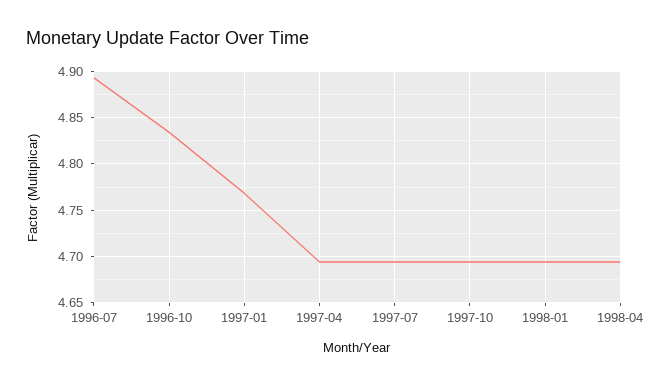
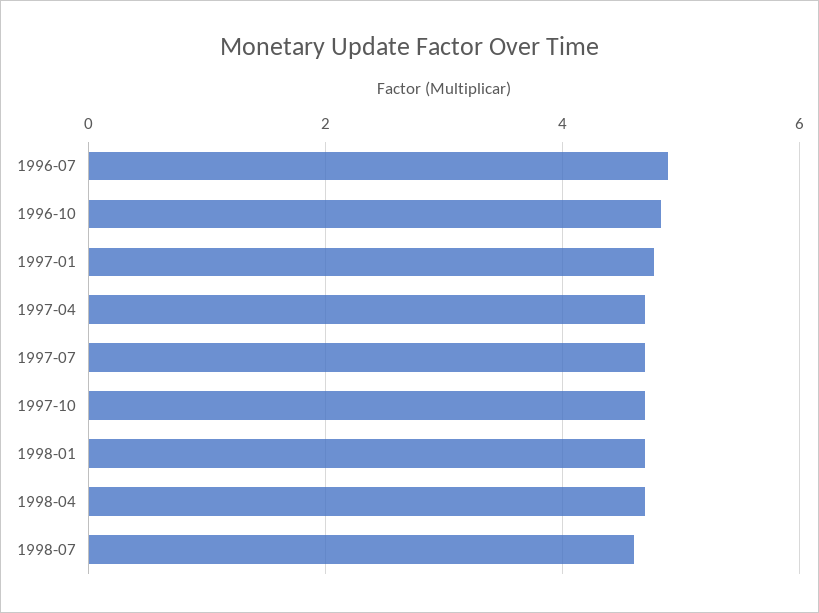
1998-07: none -> 4.6

